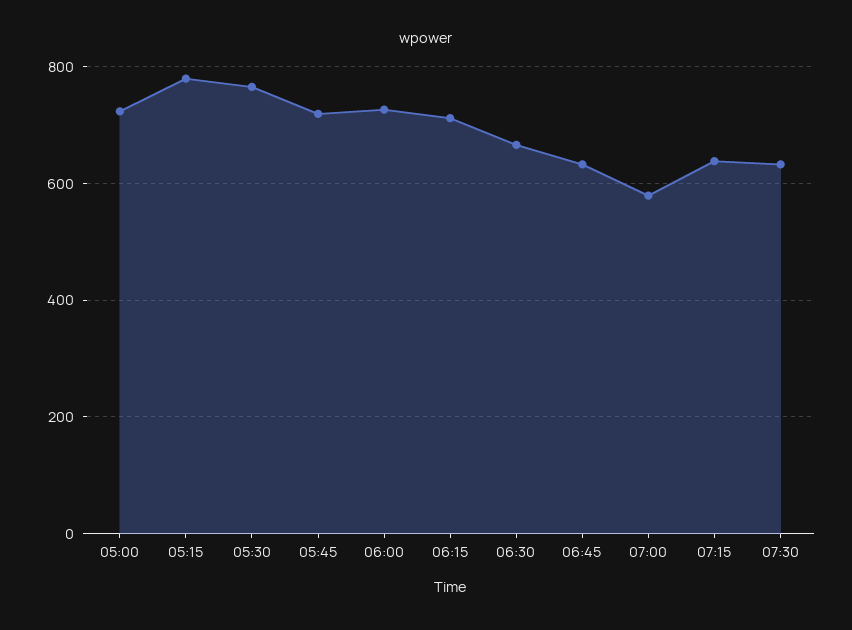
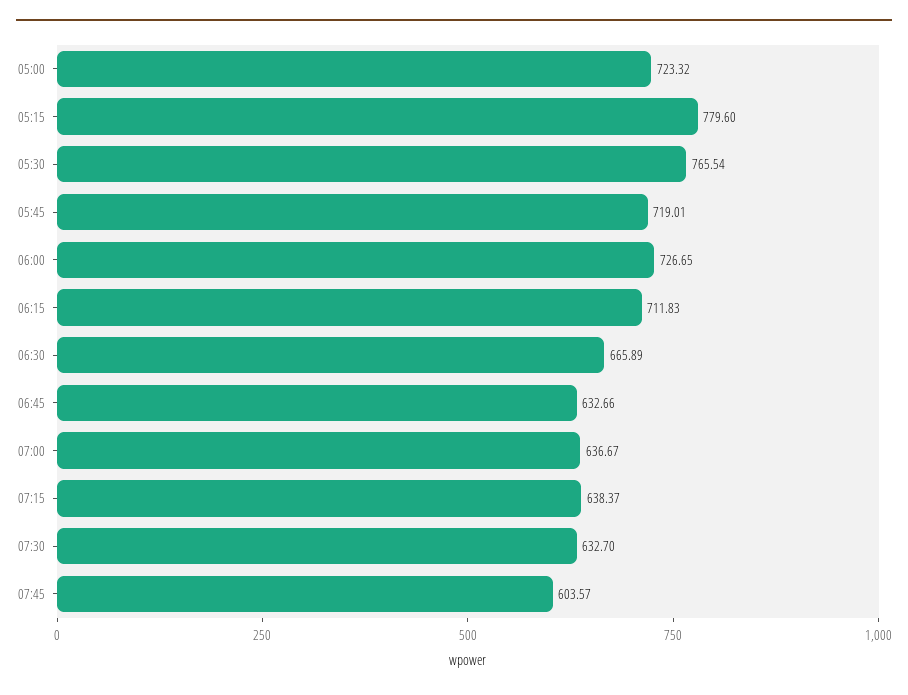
07:00: 580 -> 636.67
07:45: none -> 603.57

